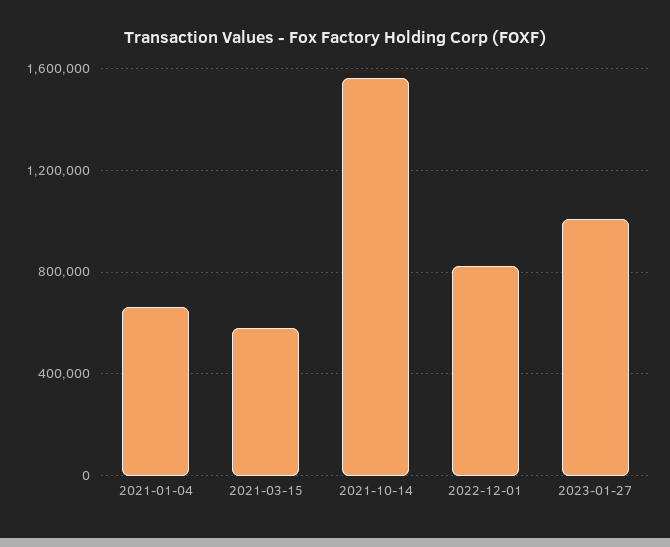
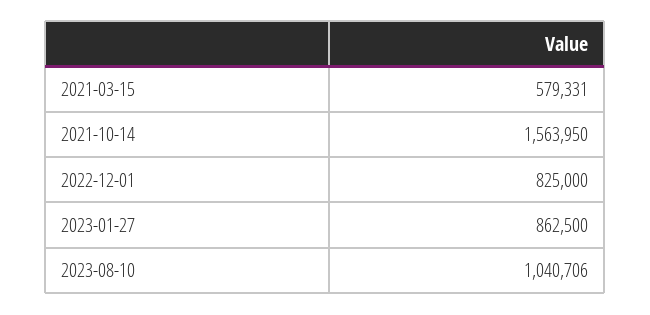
2021-01-04: 650000 -> none
2023-01-27: 1000000 -> 862500
2023-08-10: none -> 1040706

